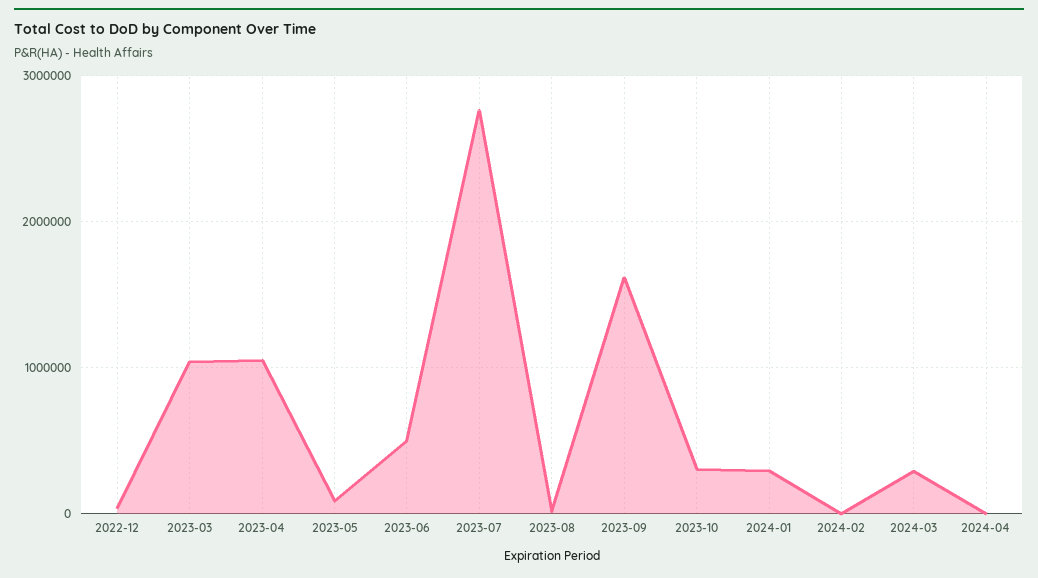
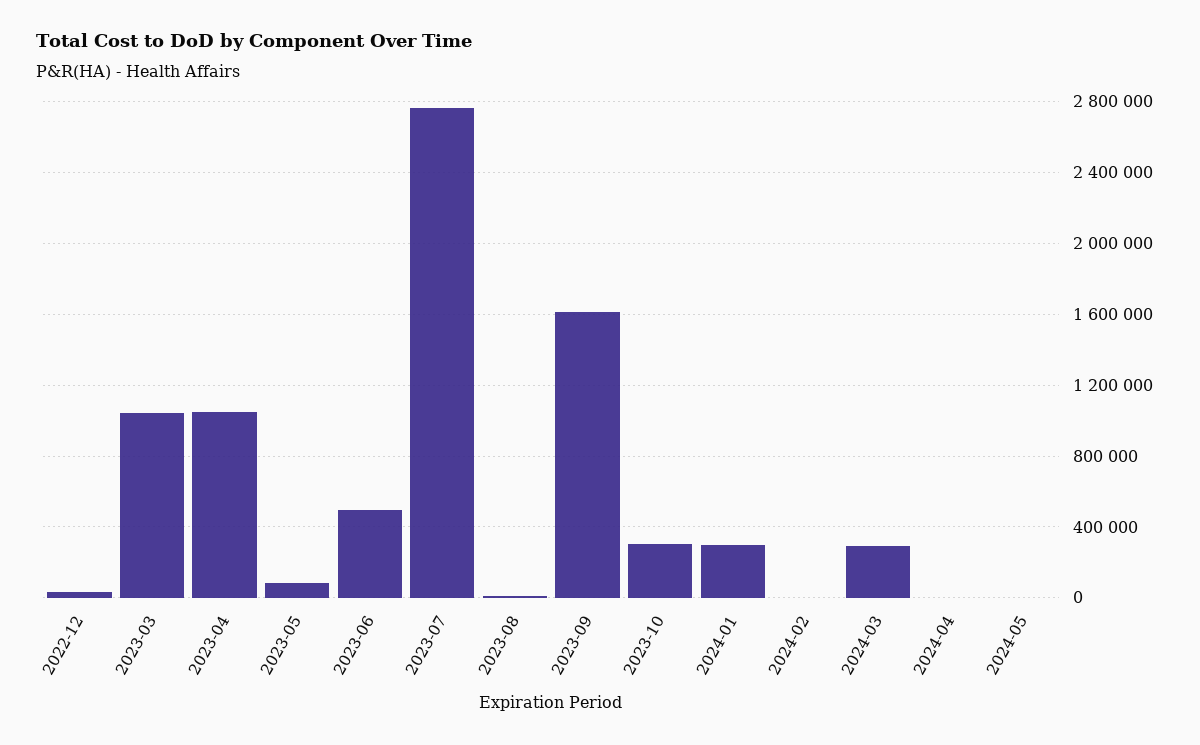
2024-05: none -> 0

